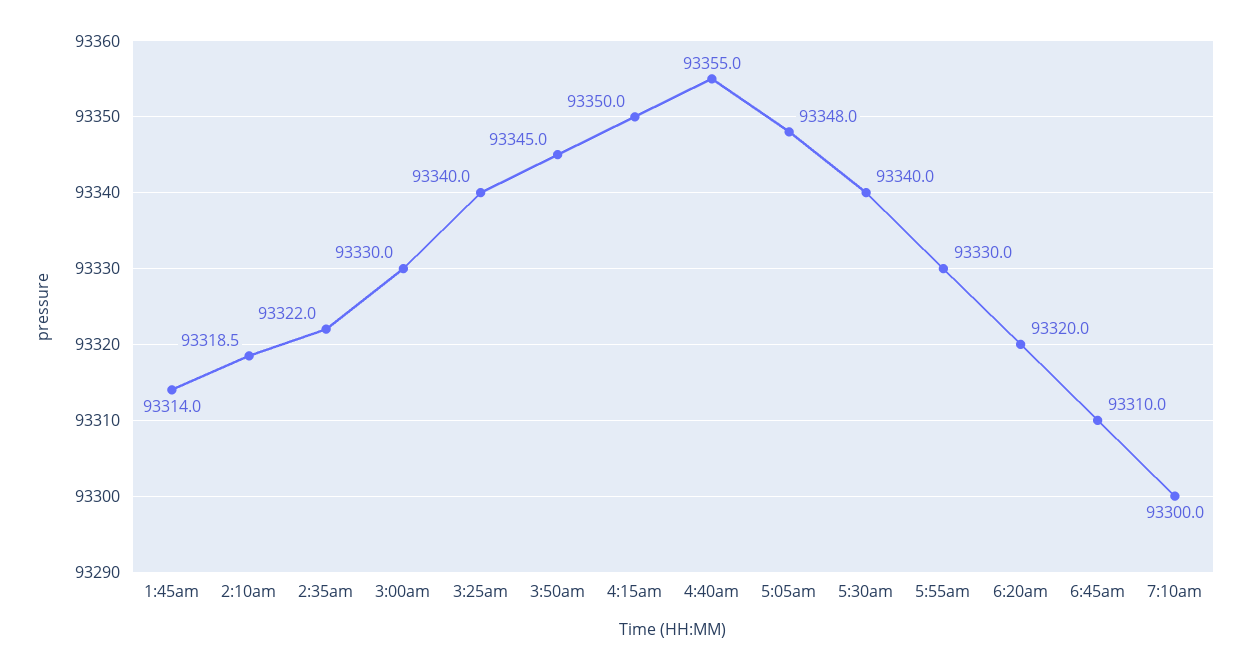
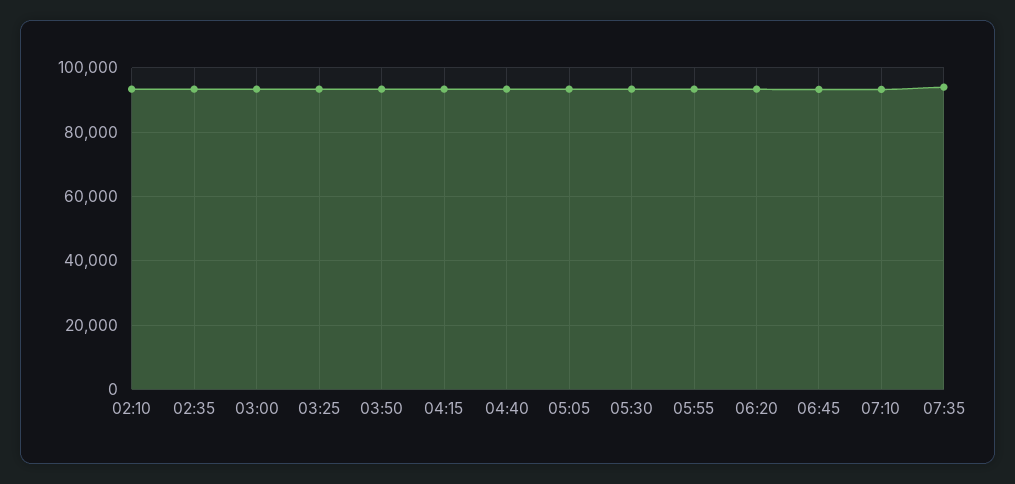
1:45am: 93314 -> none
07:35: none -> 94000

